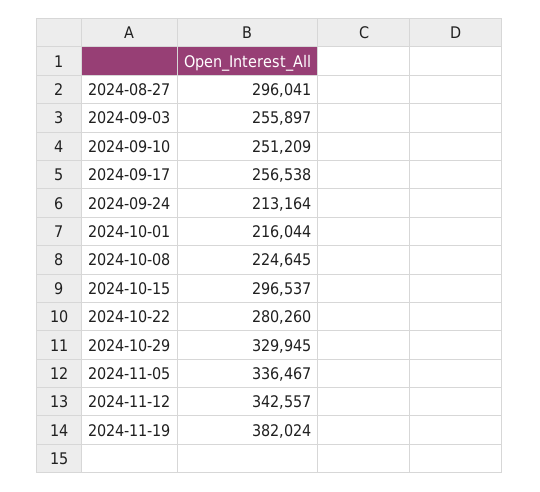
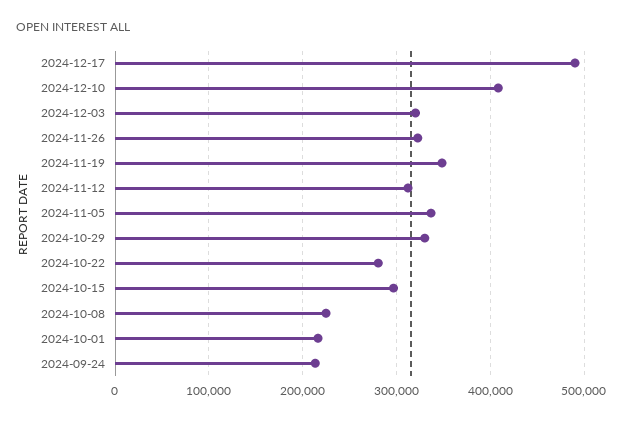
2024-08-27: 296041 -> none
2024-09-03: 255897 -> none
2024-09-10: 251209 -> none
2024-09-17: 256538 -> none
2024-11-12: 342557 -> 310000
2024-11-19: 382024 -> 350000
2024-12-17: none -> 490000
2024-12-10: none -> 410000
2024-12-03: none -> 320000
2024-11-26: none -> 320000

